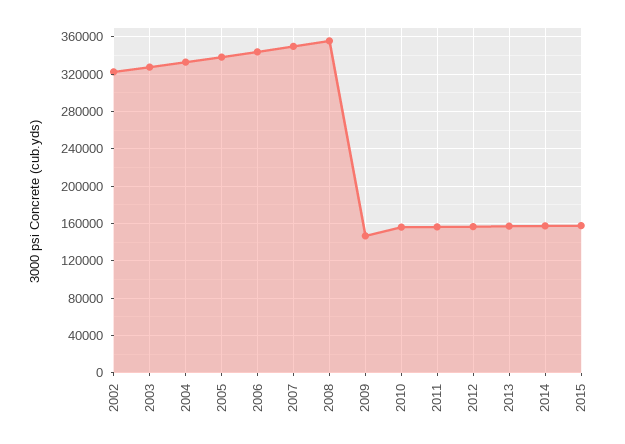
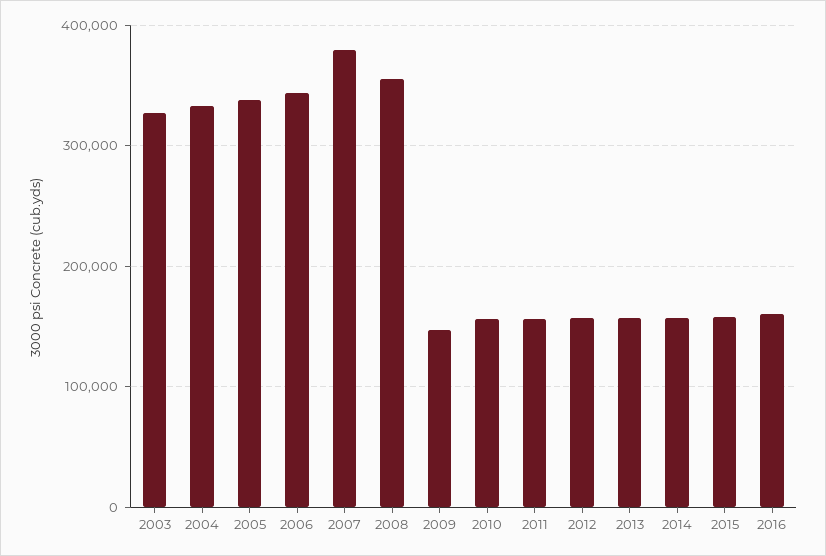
2002: 320000 -> none
2007: 350000 -> 380000
2016: none -> 160000

